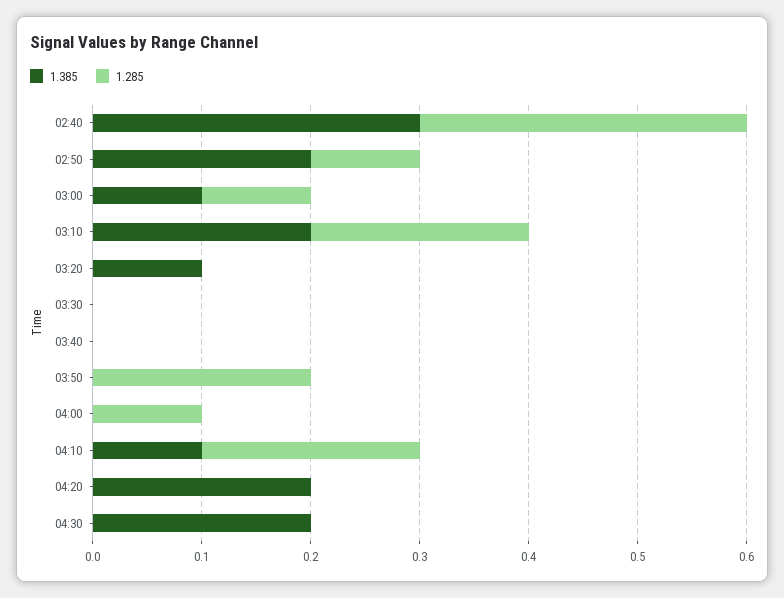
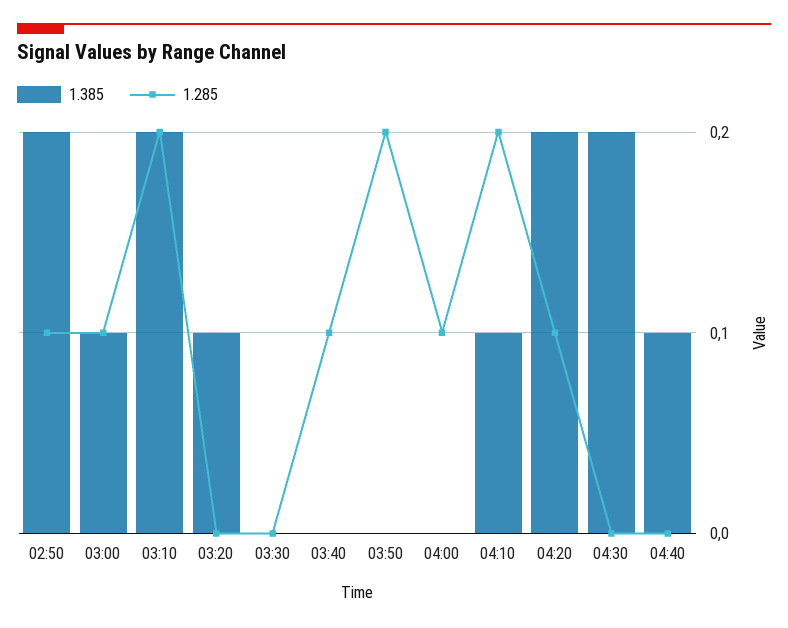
1.385, 02:40: 0.3 -> none
1.285, 02:40: 0.3 -> none
1.285, 03:40: 0 -> 0.1
1.285, 04:20: 0 -> 0.1
1.385, 04:40: none -> 0.1
1.285, 04:40: none -> 0

